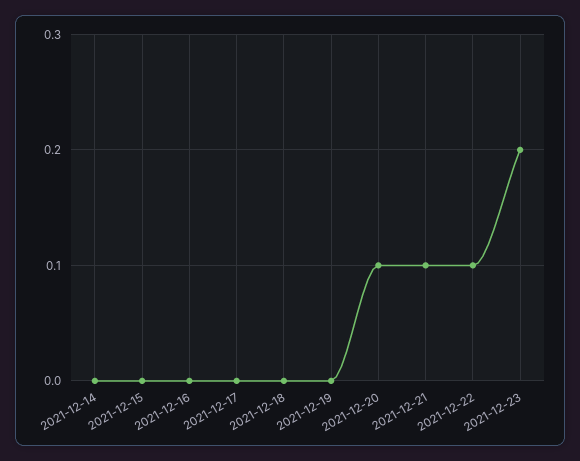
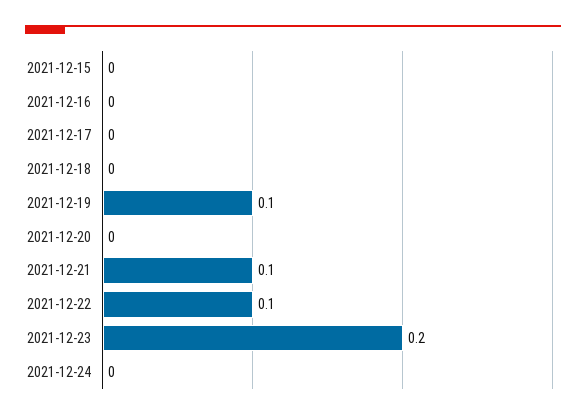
2021-12-14: 0 -> none
2021-12-19: 0 -> 0.1
2021-12-20: 0.1 -> 0
2021-12-24: none -> 0

